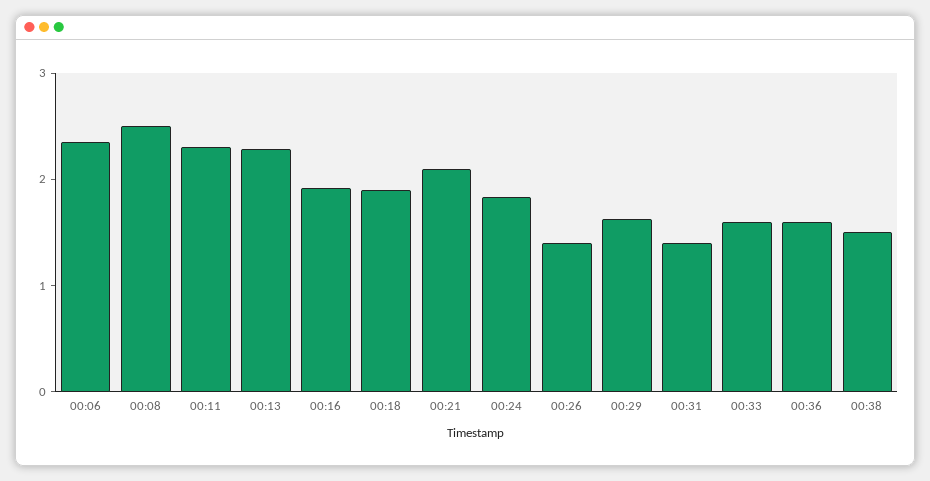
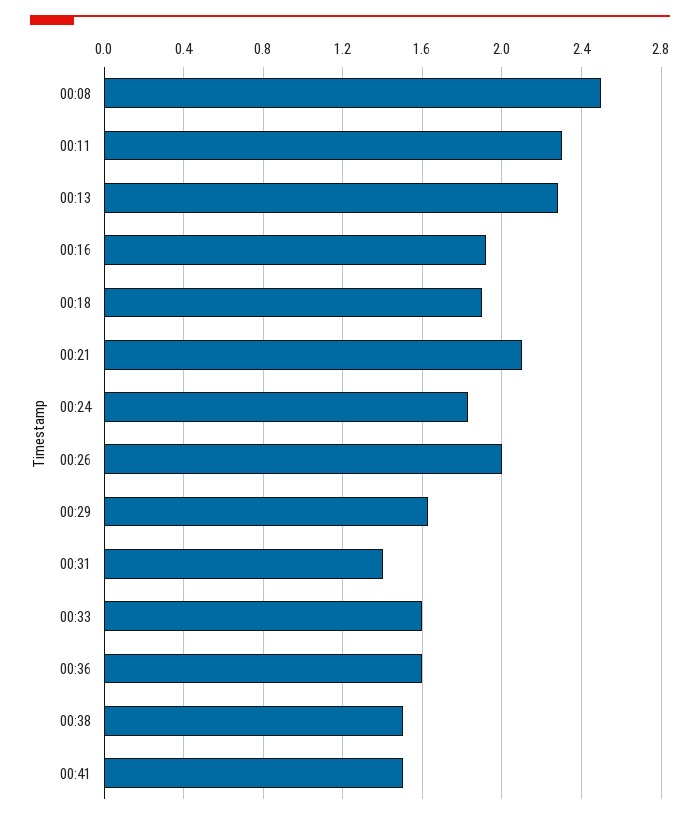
00:06: 2.4 -> none
00:26: 1.4 -> 2
00:41: none -> 1.5

